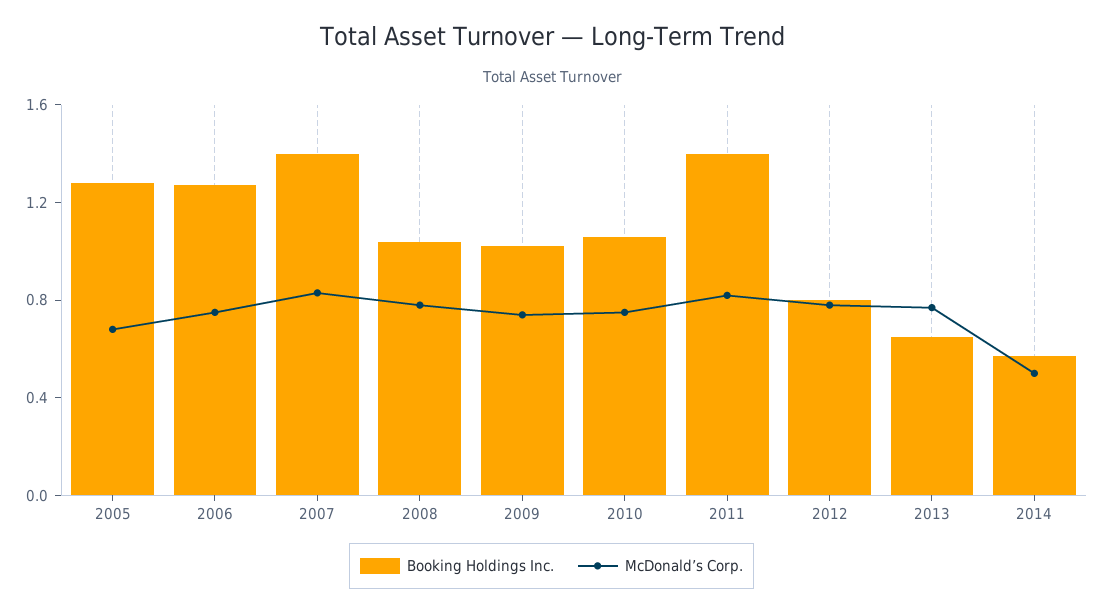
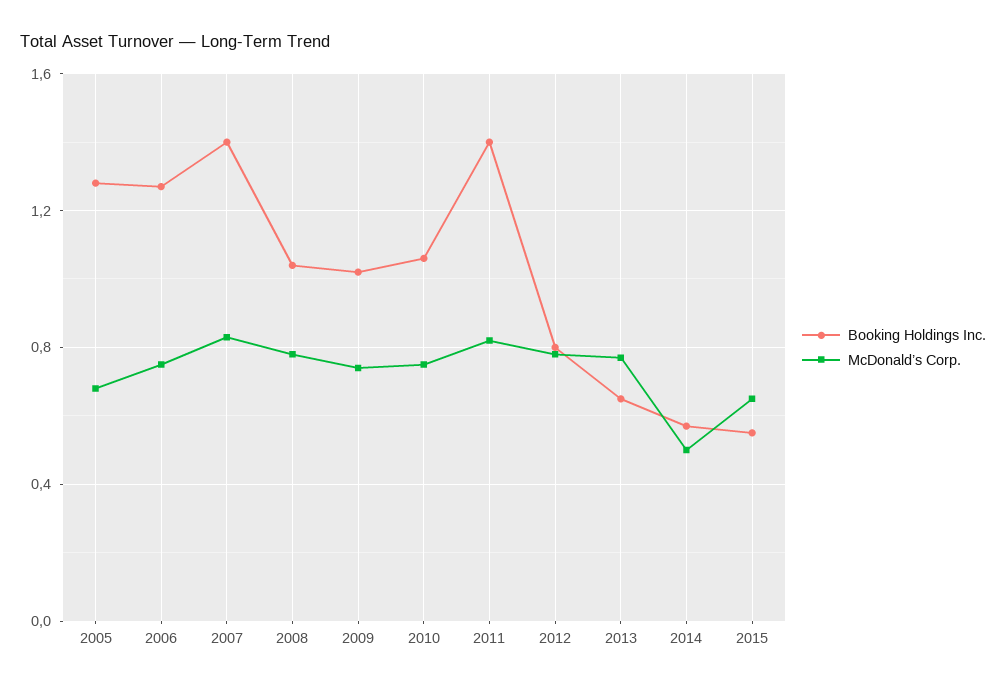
Booking Holdings Inc., 2015: none -> 0.55
McDonald’s Corp., 2015: none -> 0.65

